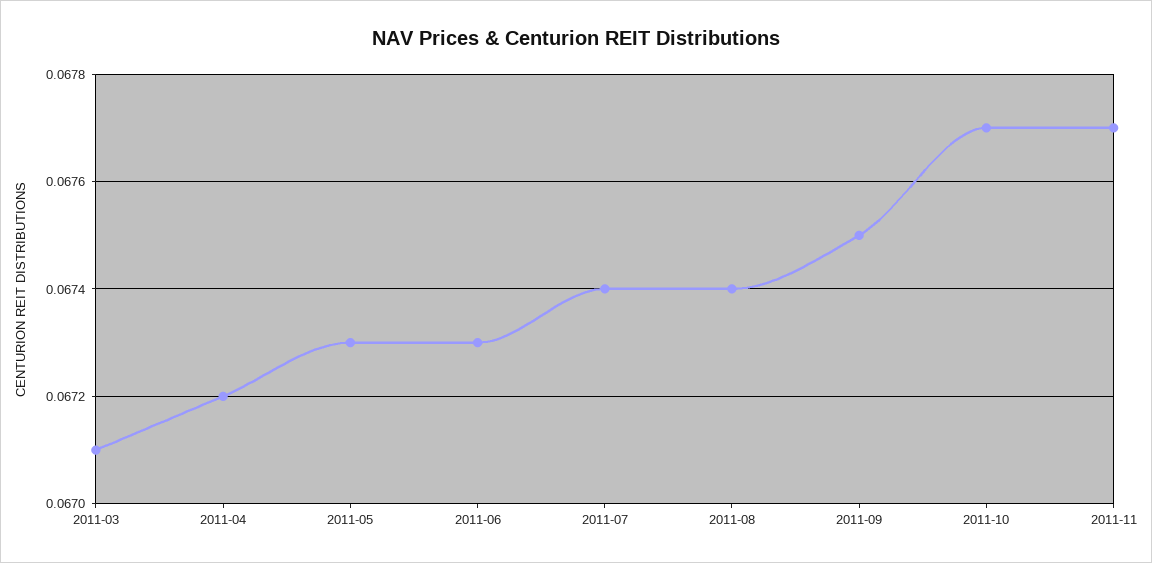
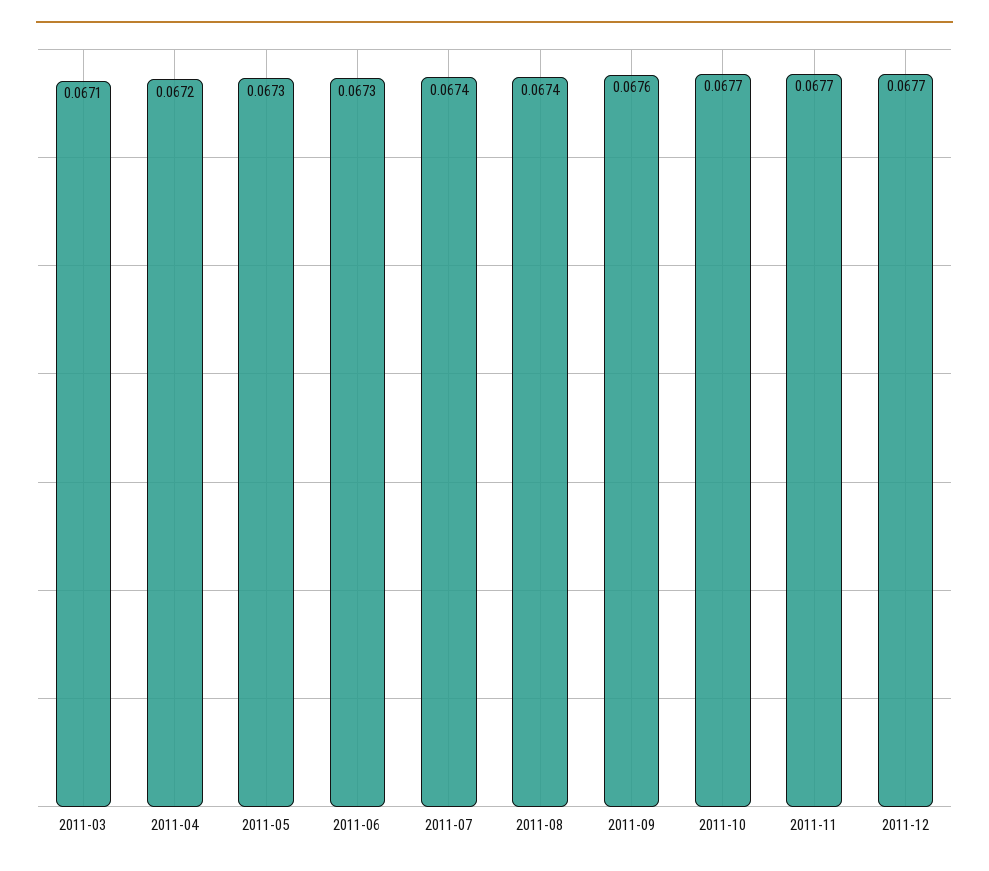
2011-09: 0.0675 -> 0.0676
2011-12: none -> 0.0677

